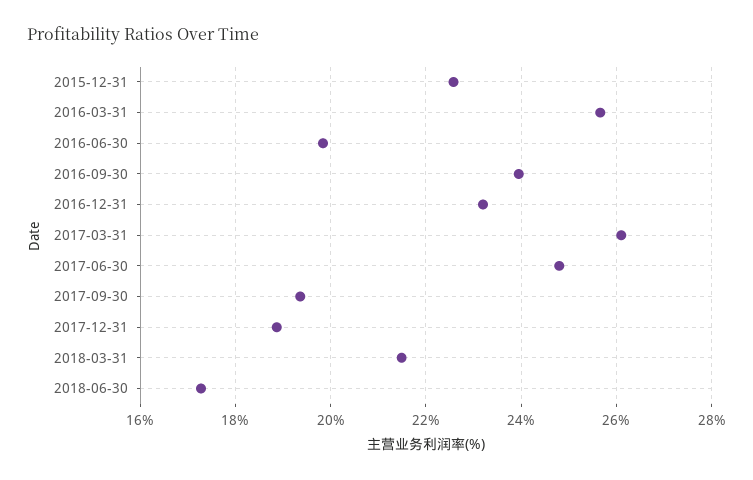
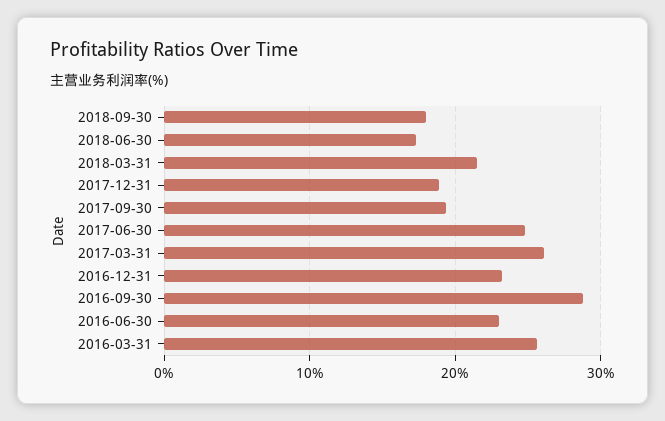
2015-12-31: 22.6 -> none
2016-06-30: 19.8 -> 23
2016-09-30: 24 -> 29
2018-09-30: none -> 18

